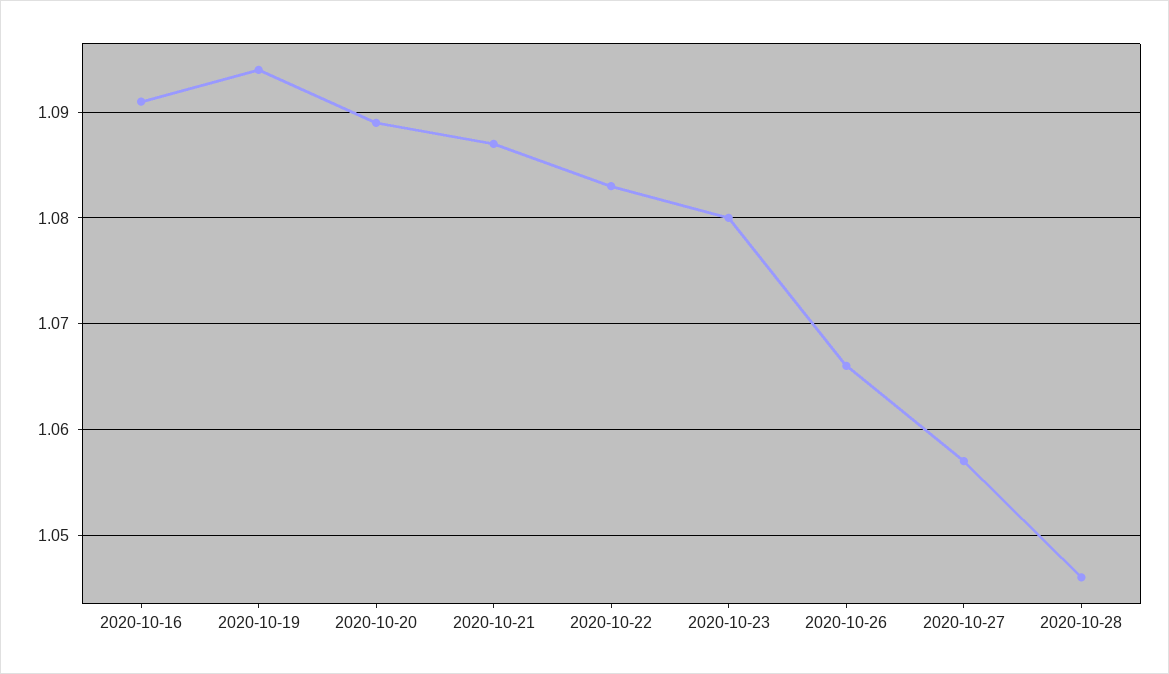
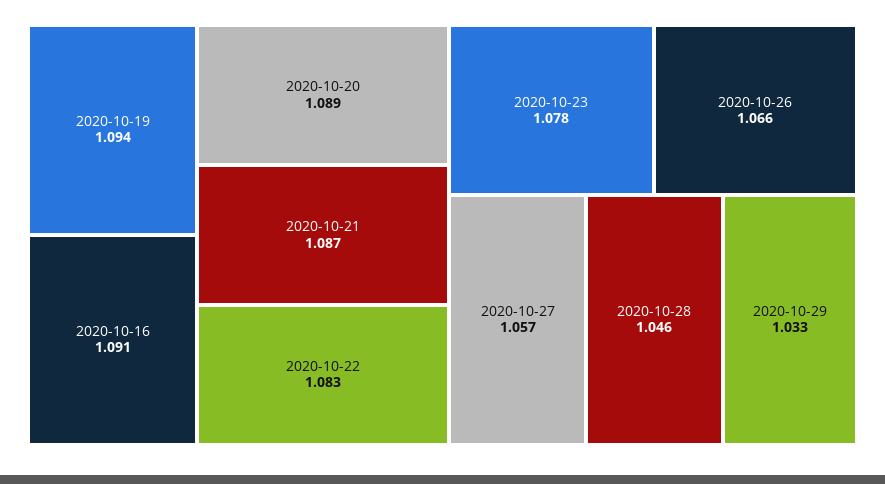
2020-10-23: 1.08 -> 1.078
2020-10-29: none -> 1.033

